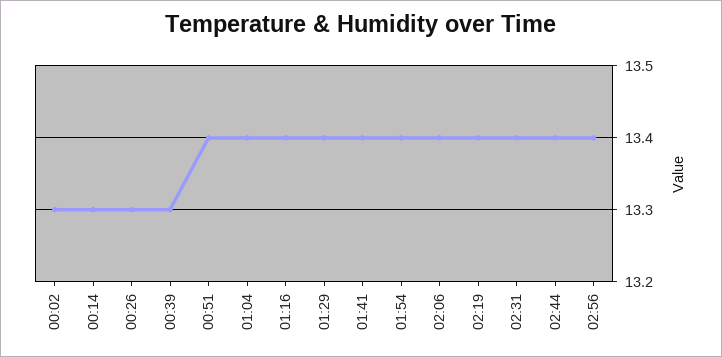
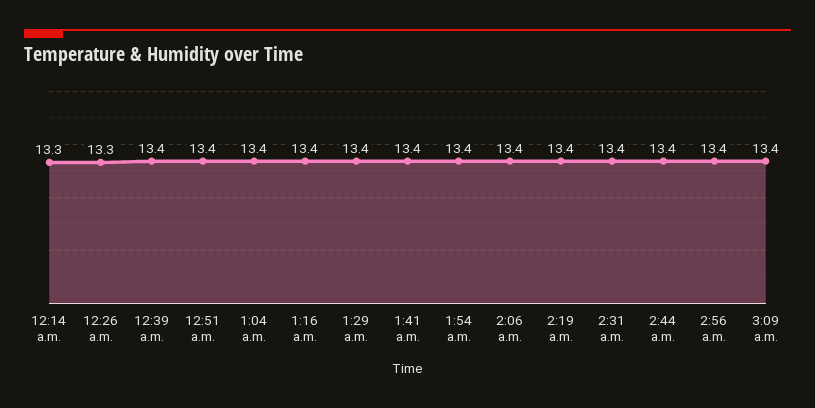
00:02: 13.3 -> none
00:39: 13.3 -> 13.4
3:09 a.m.: none -> 13.4

